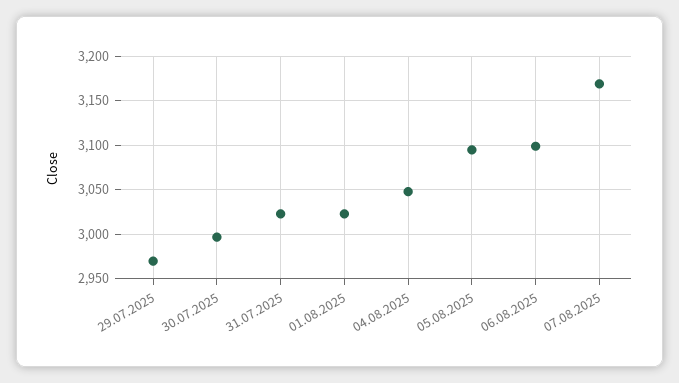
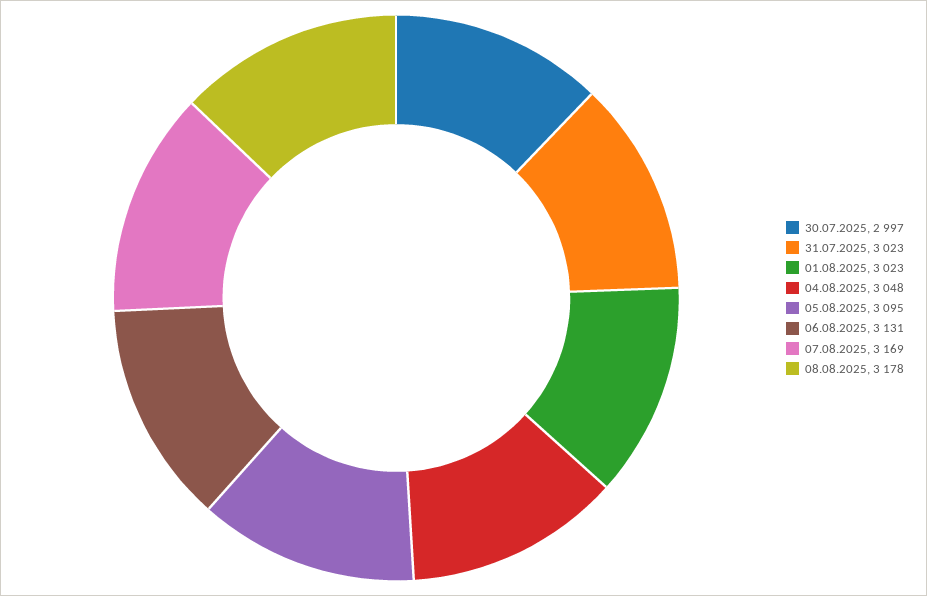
29.07.2025: 2970 -> none
06.08.2025: 3100 -> 3131
08.08.2025: none -> 3178

